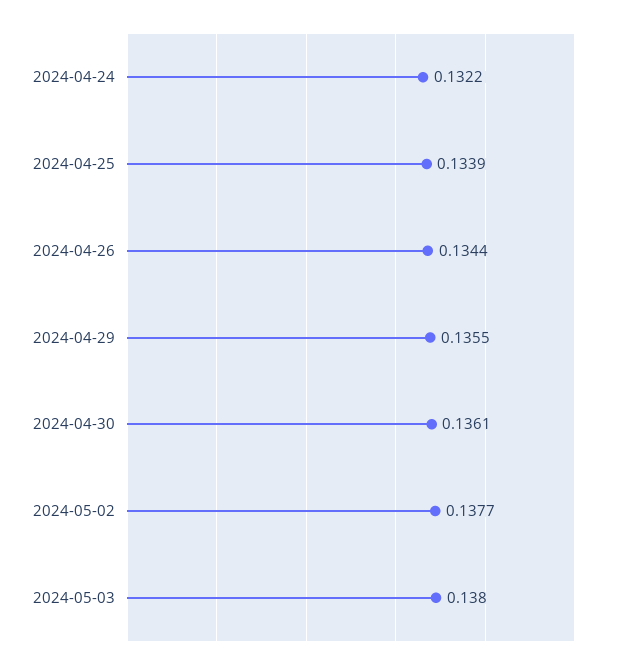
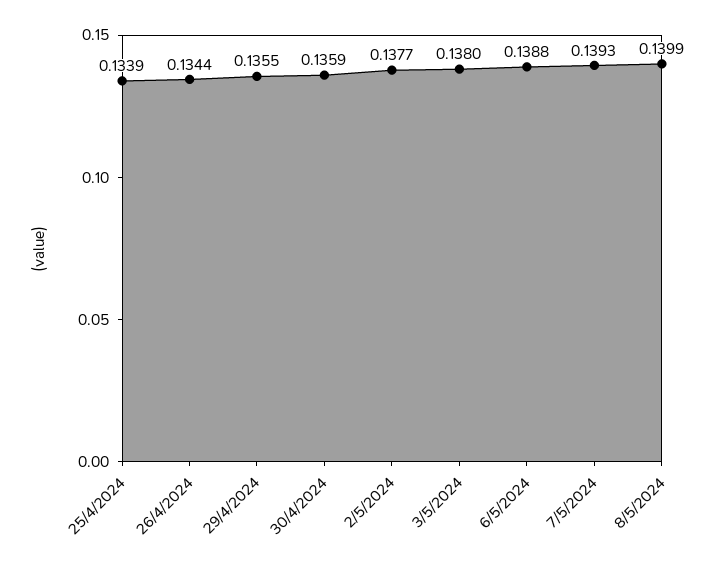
2024-04-24: 0.1322 -> none
2024-04-30: 0.1361 -> 0.1359
6/5/2024: none -> 0.1388
7/5/2024: none -> 0.1393
8/5/2024: none -> 0.1399

